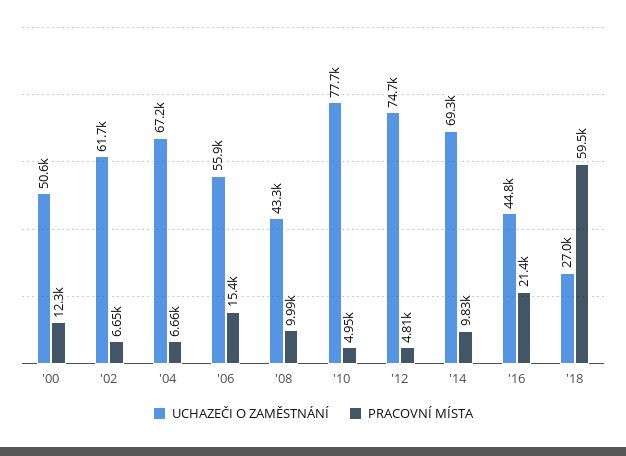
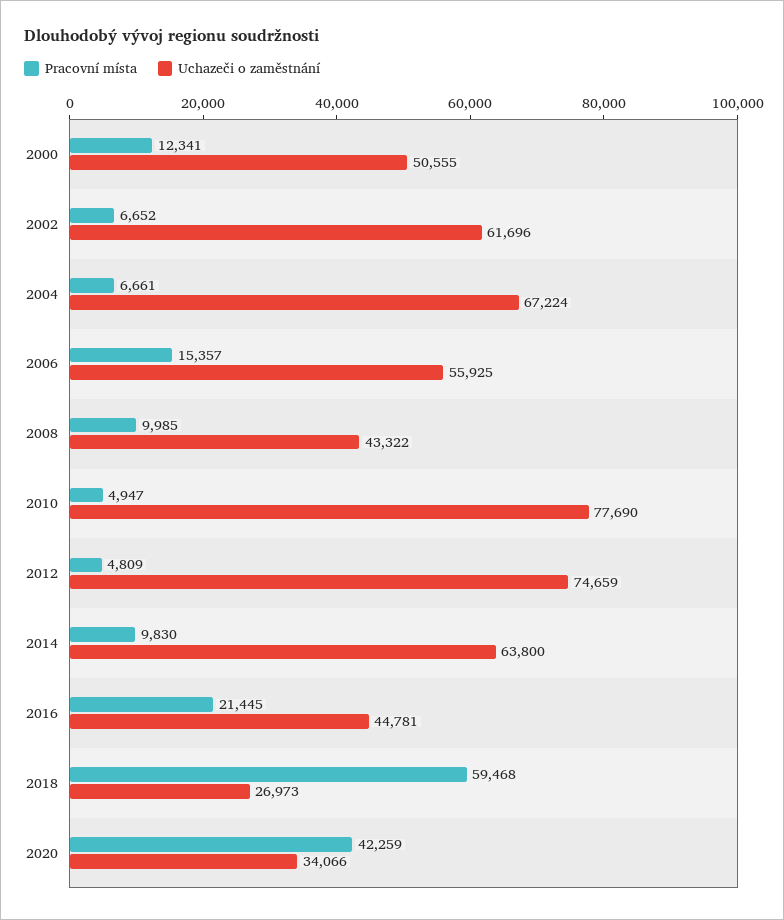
UCHAZEČI O ZAMĚSTNÁNÍ, '14: 69300 -> 63800
PRACOVNÍ MÍSTA, 2020: none -> 42259
UCHAZEČI O ZAMĚSTNÁNÍ, 2020: none -> 34066

